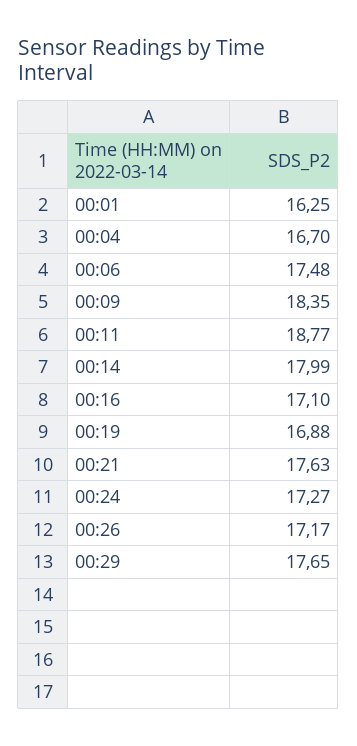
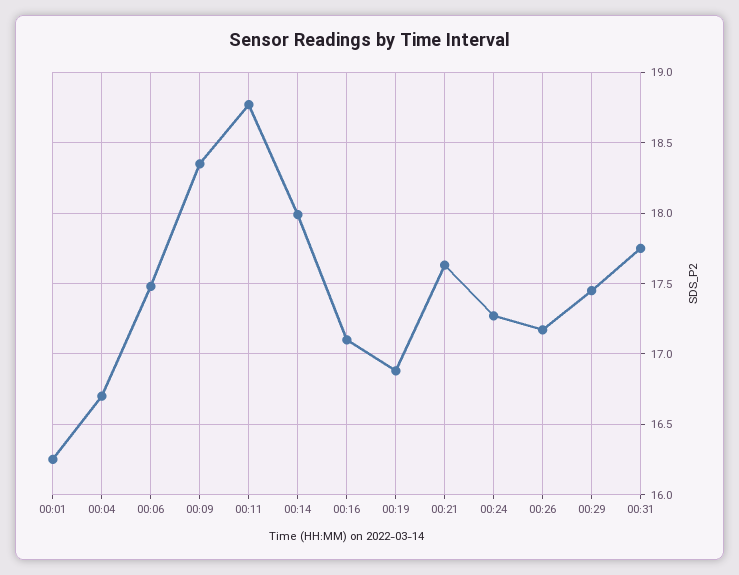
00:29: 17.65 -> 17.45
00:31: none -> 17.75

